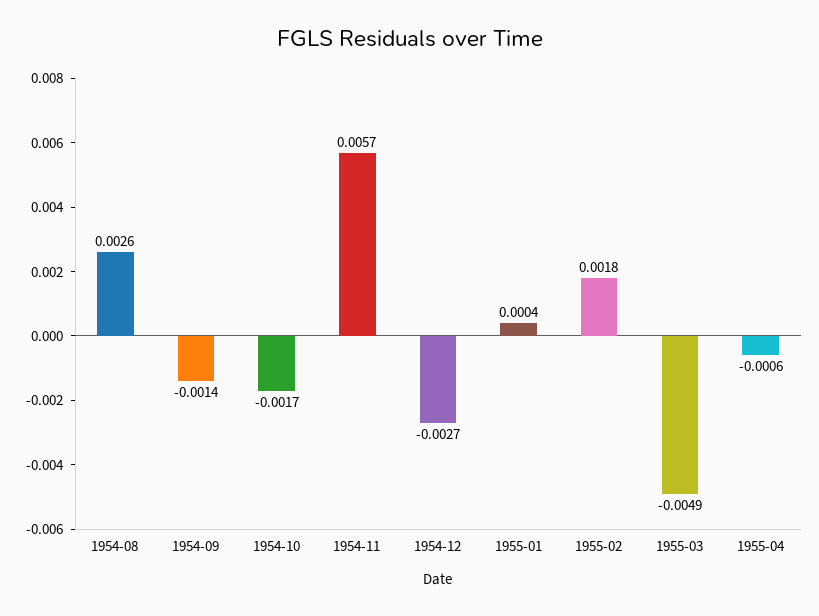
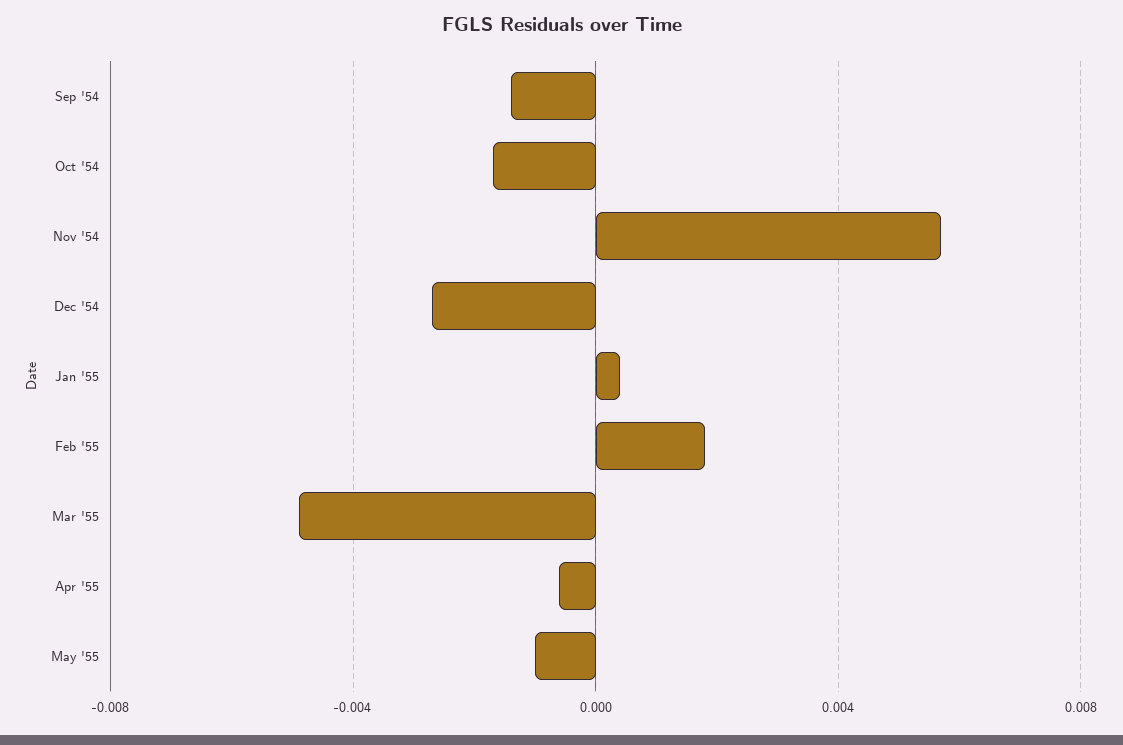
1954-08: 0.0026 -> none
May '55: none -> -0.001

